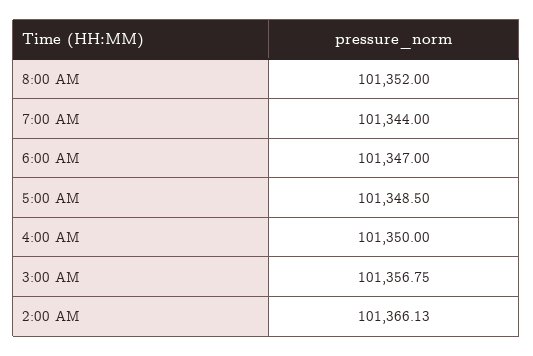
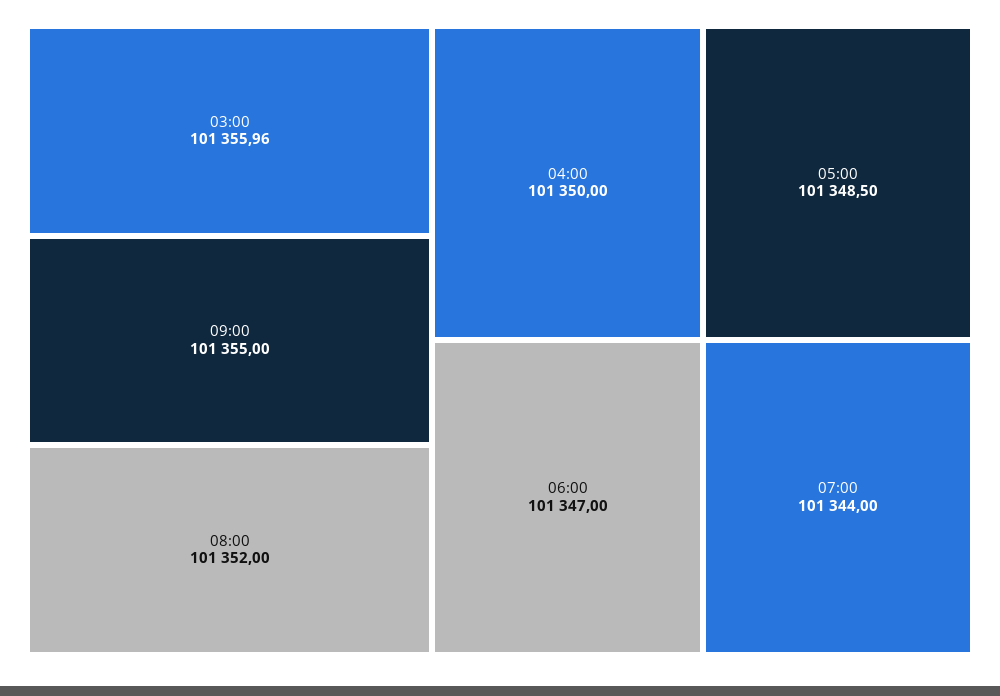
3:00 AM: 101356.75 -> 101355.96
2:00 AM: 101366.13 -> none
09:00: none -> 101355

